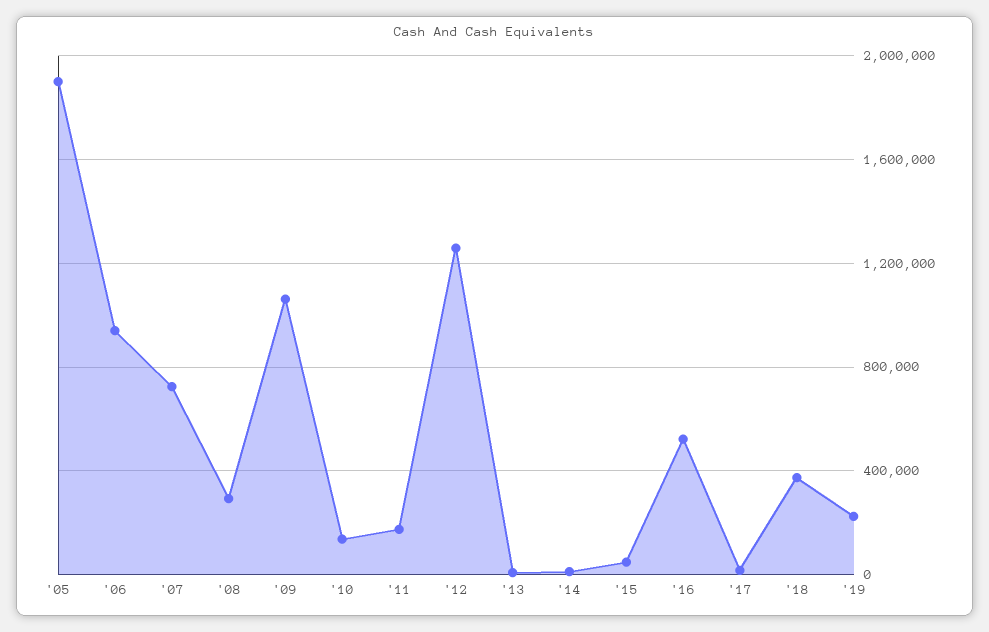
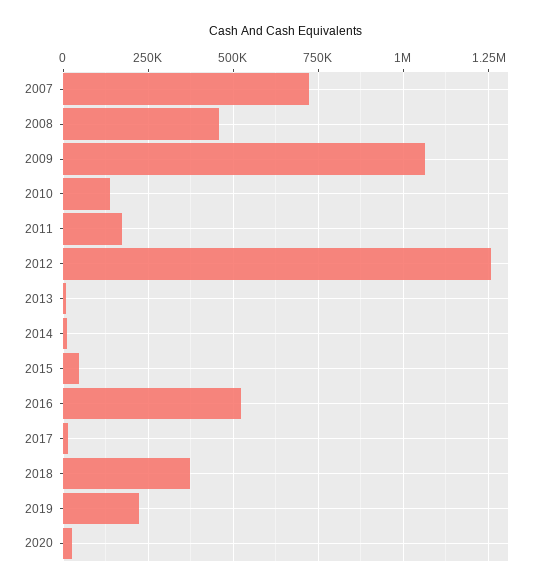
'05: 1900000 -> none
'06: 950000 -> none
'08: 300000 -> 450000
2020: none -> 25000

